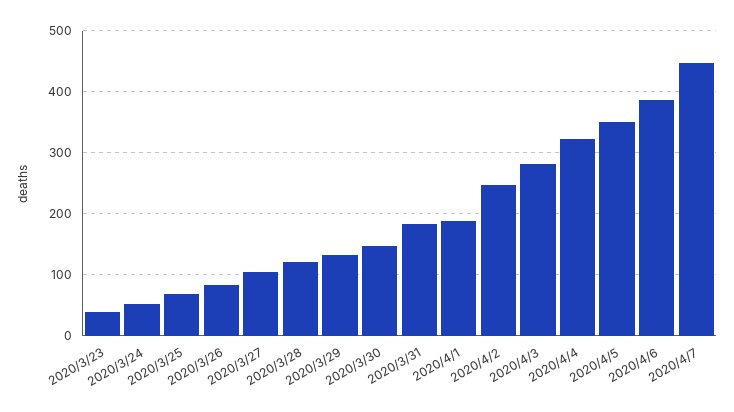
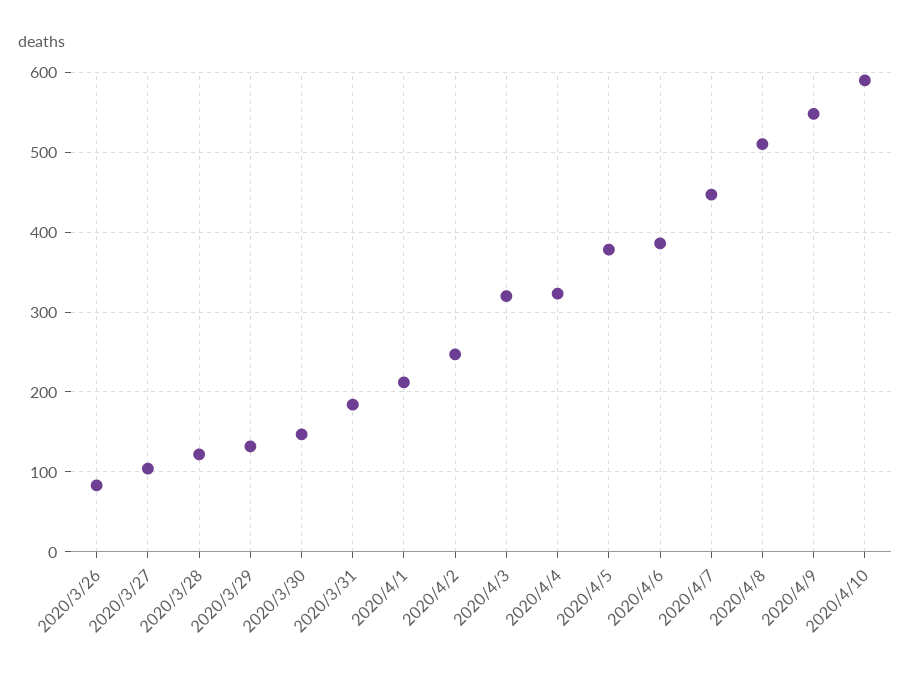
2020/3/23: 40 -> none
2020/3/24: 50 -> none
2020/3/25: 70 -> none
2020/4/1: 190 -> 210
2020/4/3: 280 -> 320
2020/4/5: 350 -> 380
2020/4/8: none -> 510
2020/4/9: none -> 550
2020/4/10: none -> 590

